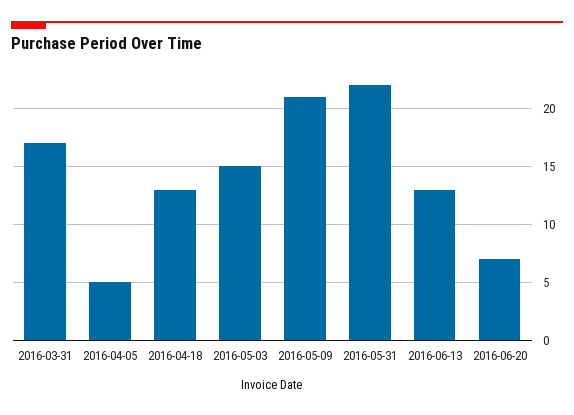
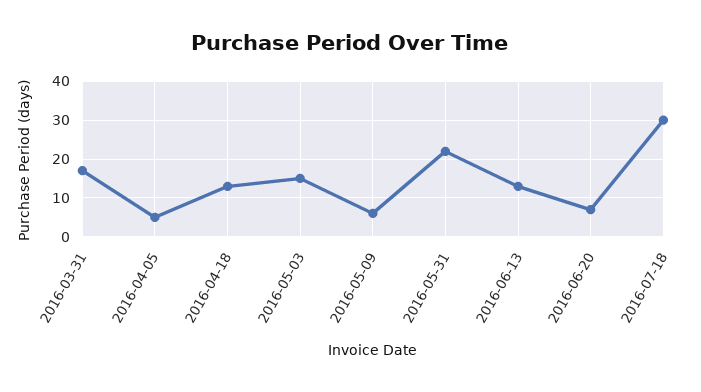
2016-05-09: 21 -> 5
2016-07-18: none -> 30

